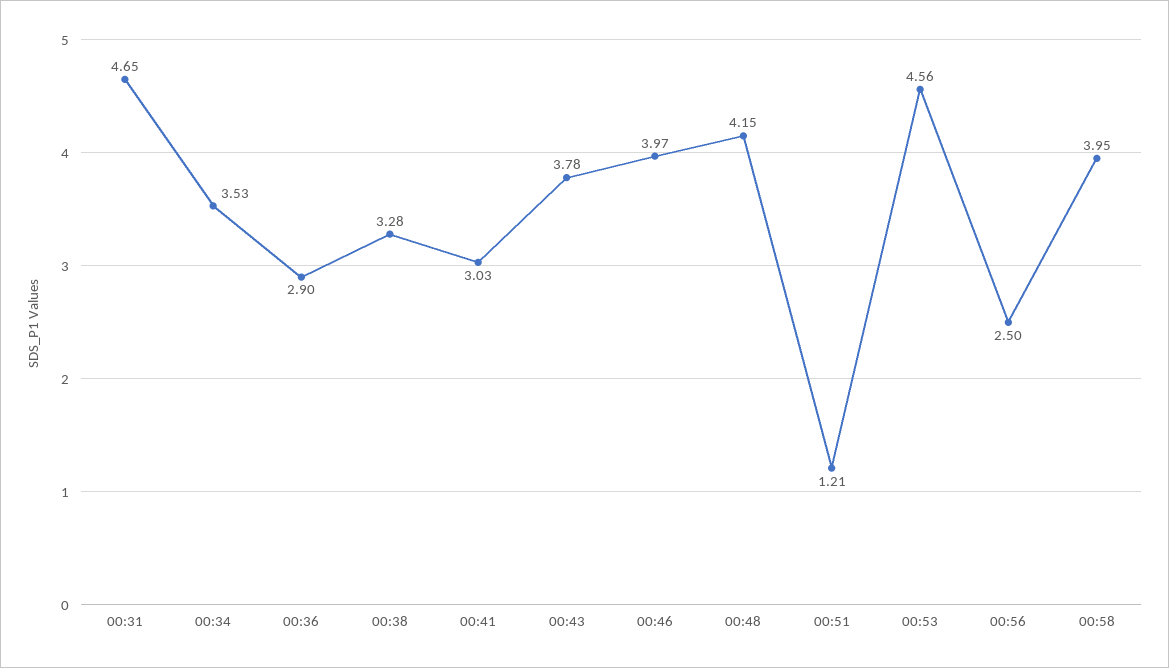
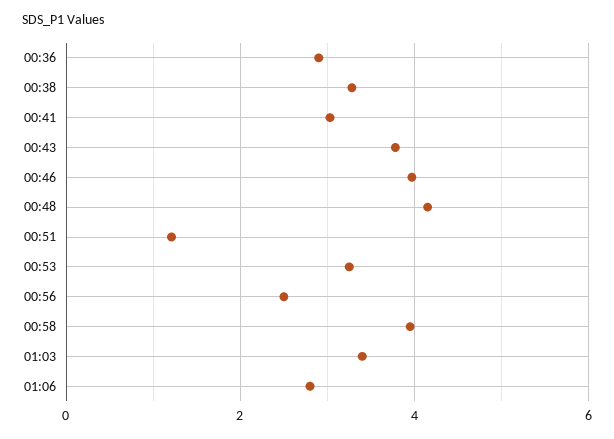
00:31: 4.65 -> none
00:34: 3.53 -> none
00:53: 4.56 -> 3.2
01:03: none -> 3.4
01:06: none -> 2.8

